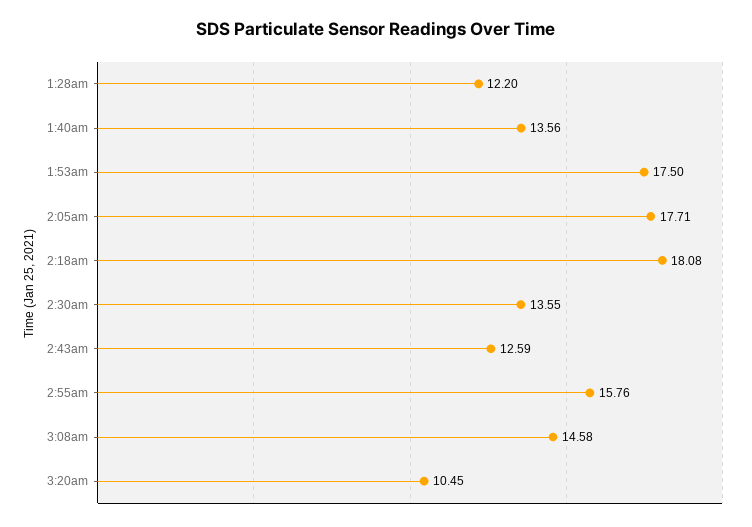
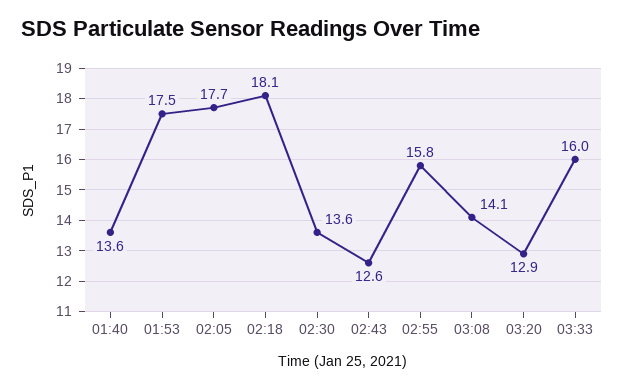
1:28am: 12.2 -> none
3:08am: 14.58 -> 14.1
3:20am: 10.45 -> 12.9
03:33: none -> 16

